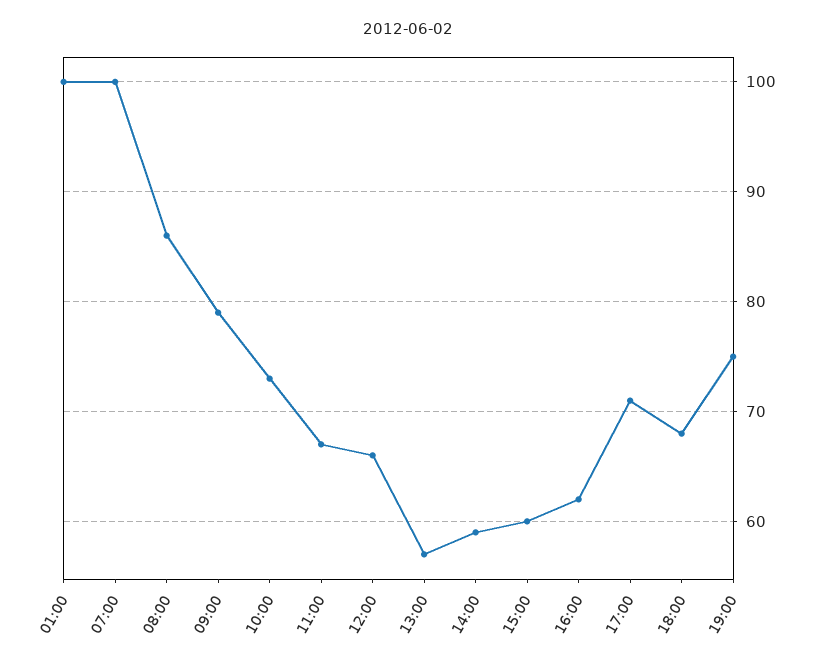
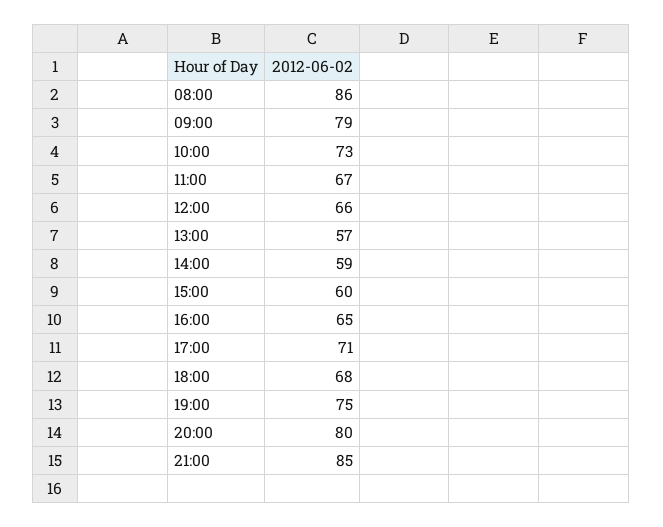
01:00: 100 -> none
07:00: 100 -> none
16:00: 62 -> 65
20:00: none -> 80
21:00: none -> 85

